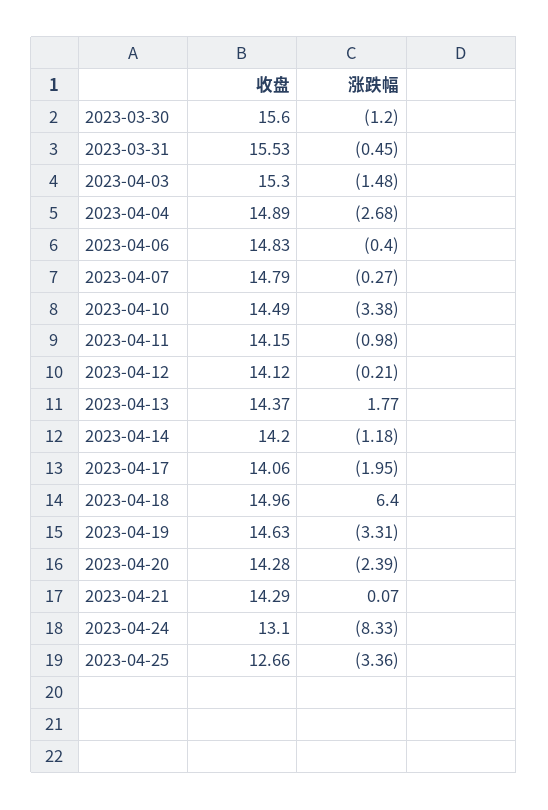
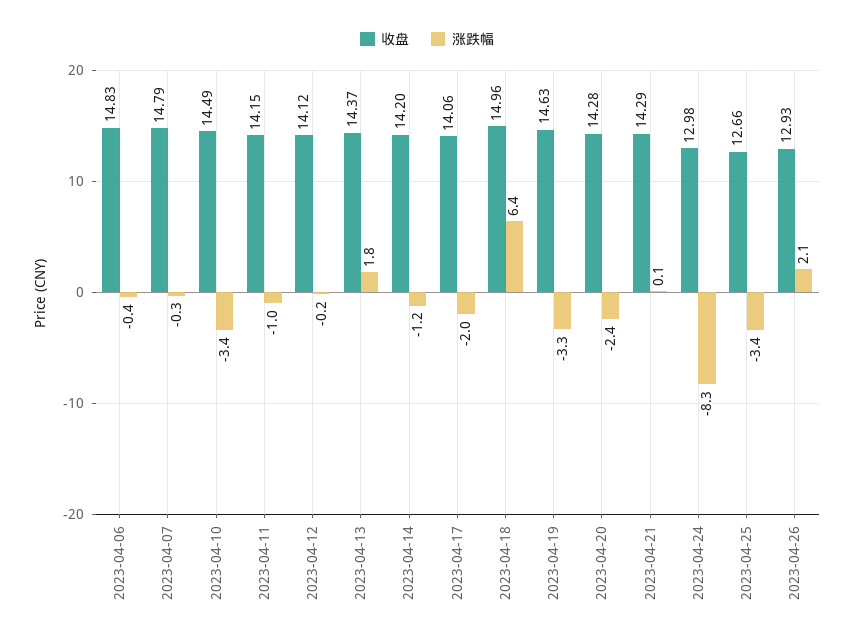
收盘, 2023-03-30: 15.6 -> none
涨跌幅, 2023-03-30: -1.2 -> none
收盘, 2023-03-31: 15.53 -> none
涨跌幅, 2023-03-31: -0.45 -> none
收盘, 2023-04-03: 15.3 -> none
涨跌幅, 2023-04-03: -1.48 -> none
收盘, 2023-04-04: 14.89 -> none
涨跌幅, 2023-04-04: -2.68 -> none
收盘, 2023-04-24: 13.1 -> 12.98
收盘, 2023-04-26: none -> 12.93
涨跌幅, 2023-04-26: none -> 2.1

